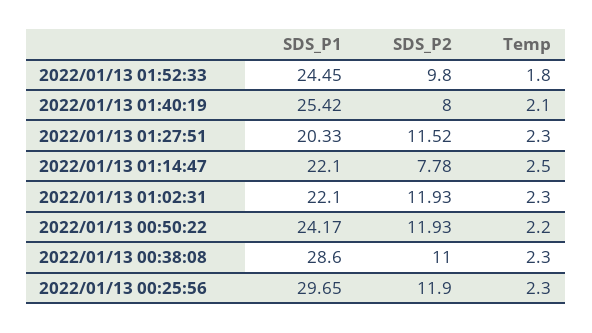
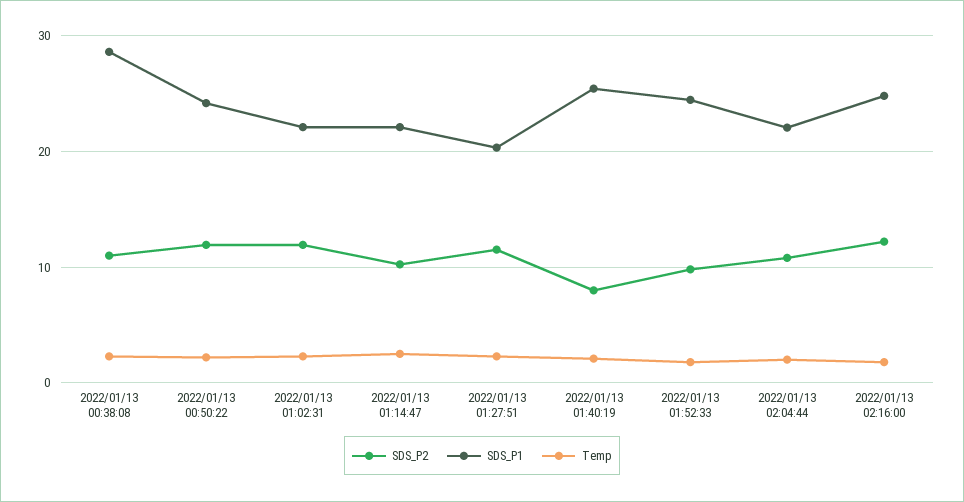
SDS_P2, 2022/01/13 01:14:47: 7.78 -> 10
SDS_P1, 2022/01/13 00:25:56: 29.65 -> none
SDS_P2, 2022/01/13 00:25:56: 11.9 -> none
Temp, 2022/01/13 00:25:56: 2.3 -> none
SDS_P2, 2022/01/13 02:04:44: none -> 11
SDS_P1, 2022/01/13 02:04:44: none -> 22
Temp, 2022/01/13 02:04:44: none -> 2
SDS_P2, 2022/01/13 02:16:00: none -> 12
SDS_P1, 2022/01/13 02:16:00: none -> 25
Temp, 2022/01/13 02:16:00: none -> 2

